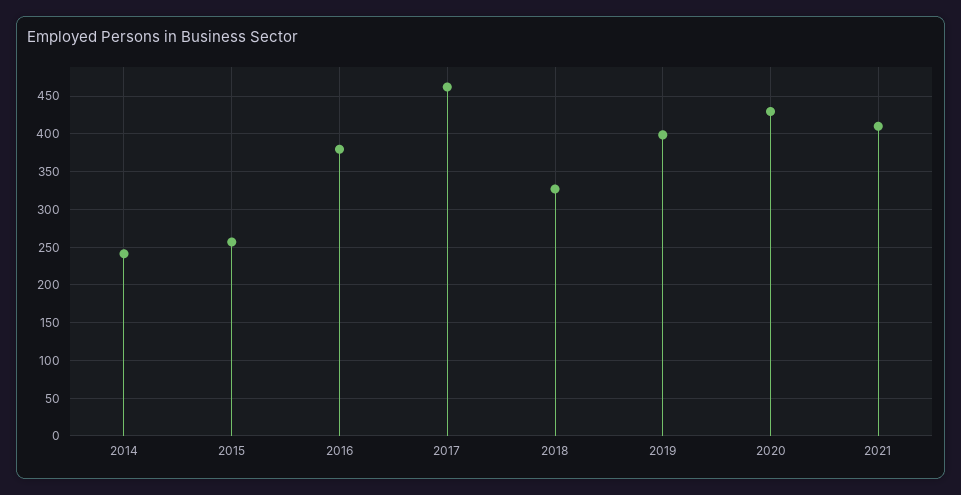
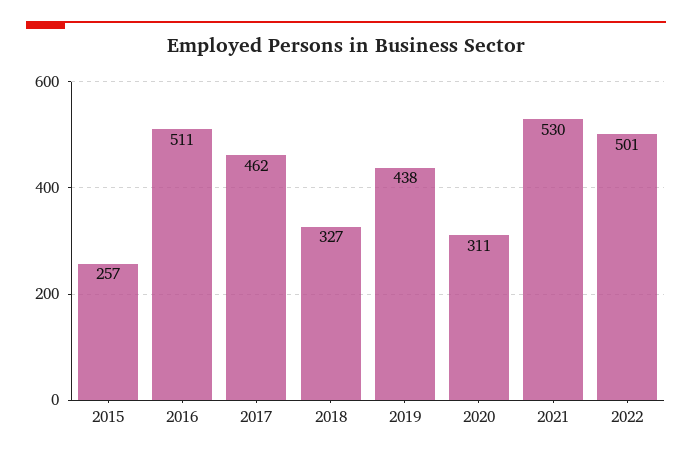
2014: 240 -> none
2016: 380 -> 511
2019: 400 -> 438
2020: 430 -> 311
2021: 410 -> 530
2022: none -> 501

